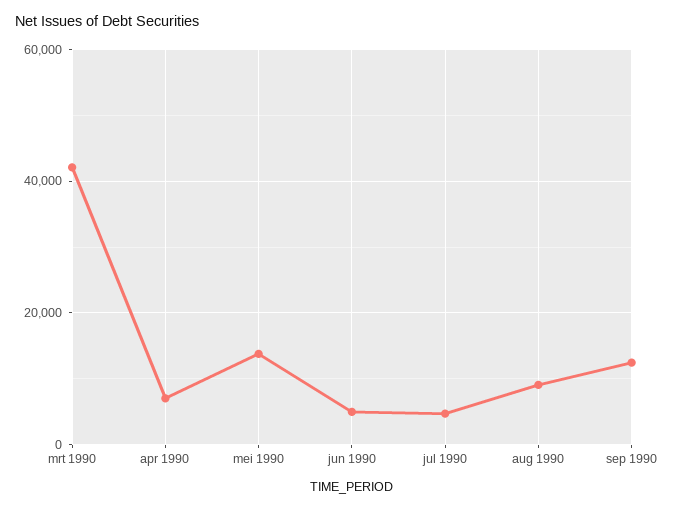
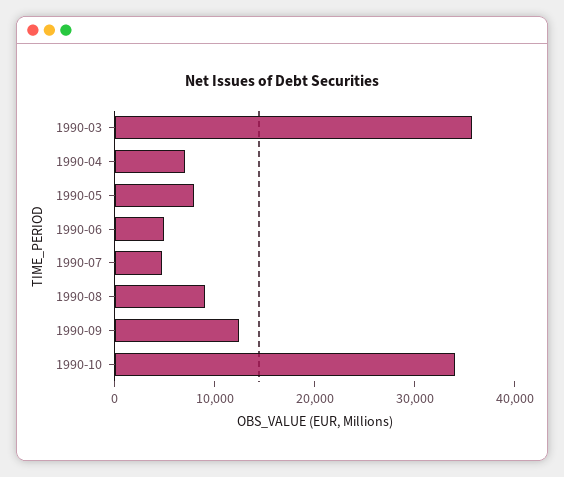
mrt 1990: 42000 -> 36000
mei 1990: 14000 -> 8000
1990-10: none -> 34000

